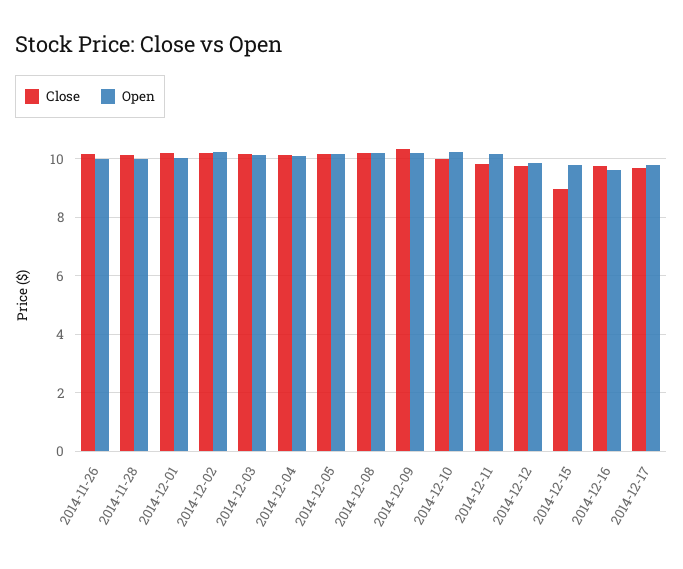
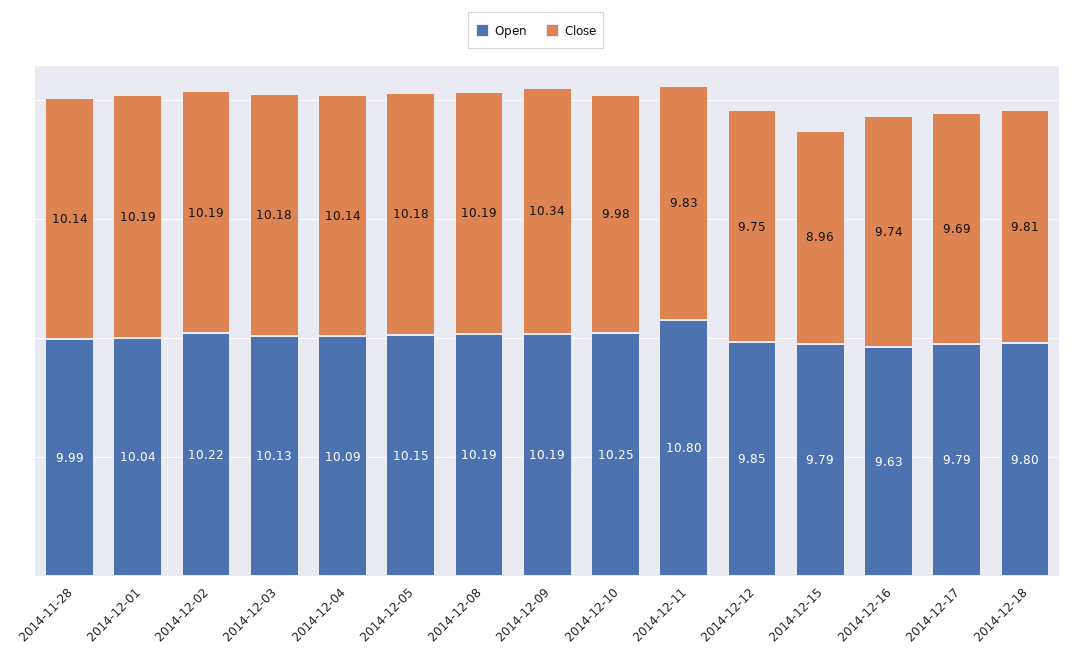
Close, 2014-11-26: 10.25 -> none
Open, 2014-11-26: 10 -> none
Open, 2014-12-11: 10.25 -> 10.8
Open, 2014-12-18: none -> 9.8
Close, 2014-12-18: none -> 9.81

